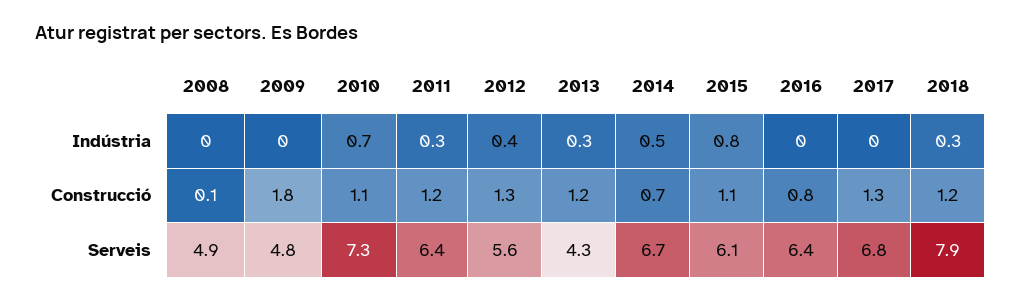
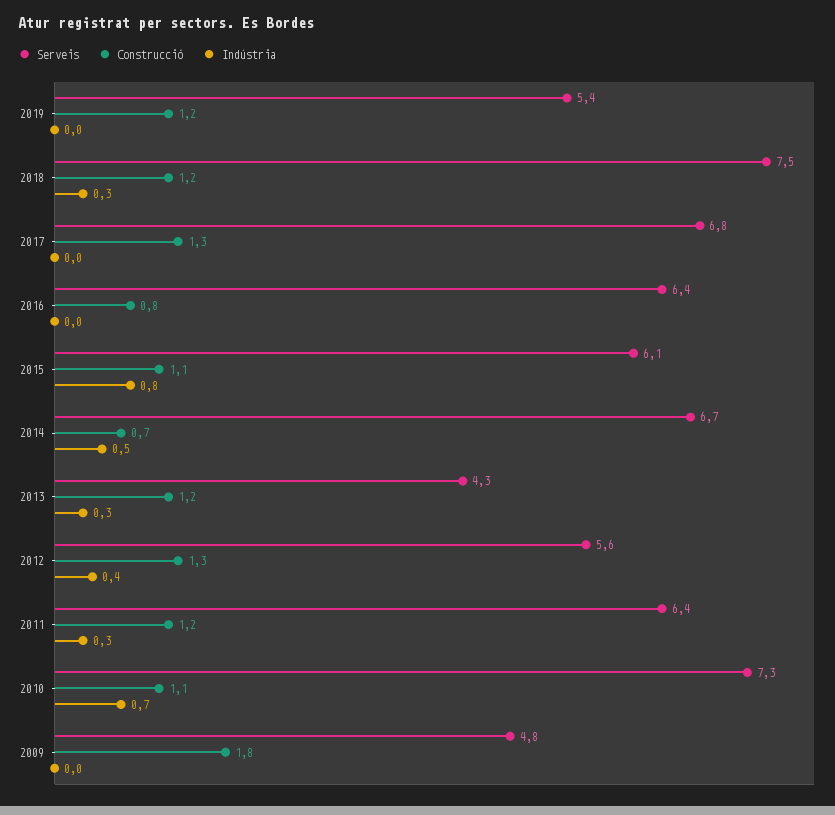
Indústria, 2008: 0 -> none
Construcció, 2008: 0.1 -> none
Serveis, 2008: 4.9 -> none
Serveis, 2018: 7.9 -> 7.5
Serveis, 2019: none -> 5.4
Construcció, 2019: none -> 1.2
Indústria, 2019: none -> 0

